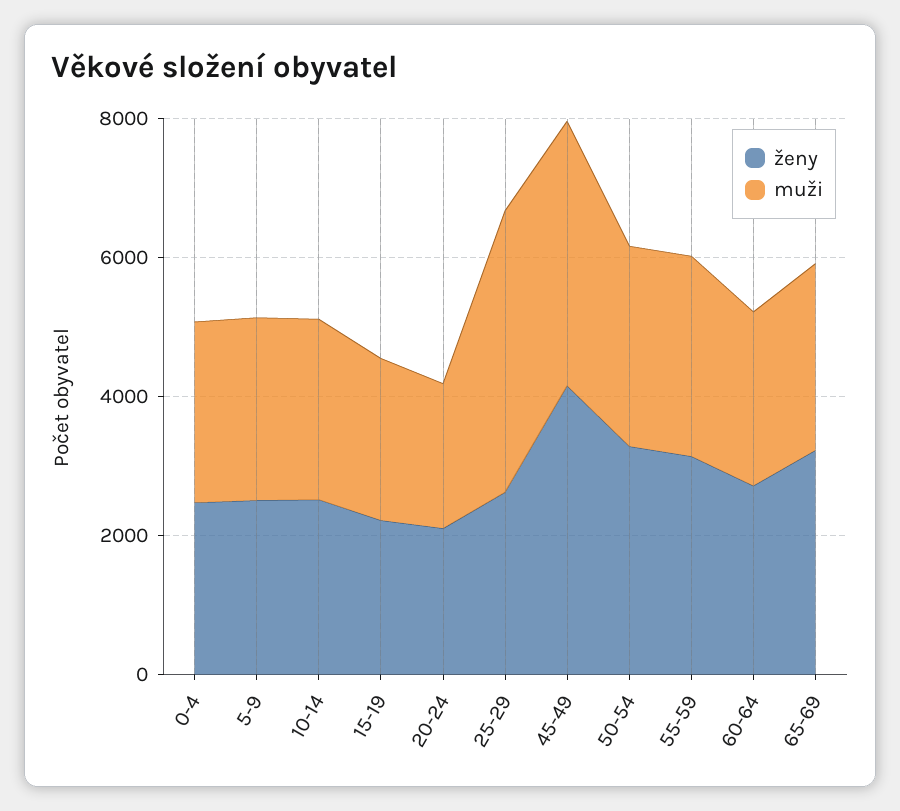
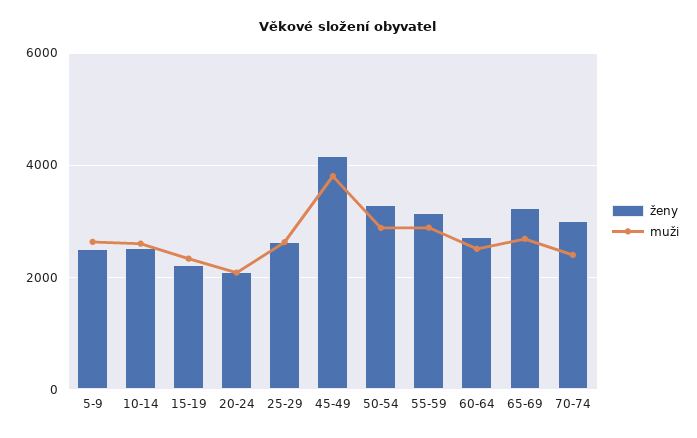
ženy, 0-4: 2500 -> none
muži, 0-4: 2500 -> none
muži, 25-29: 4000 -> 2600
ženy, 70-74: none -> 3000
muži, 70-74: none -> 2400

